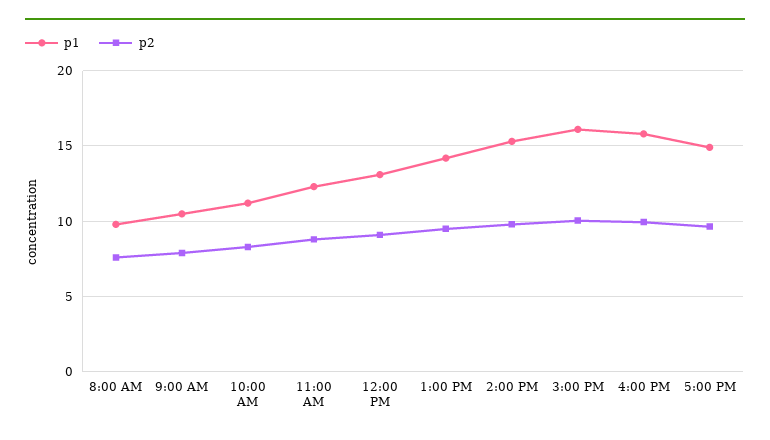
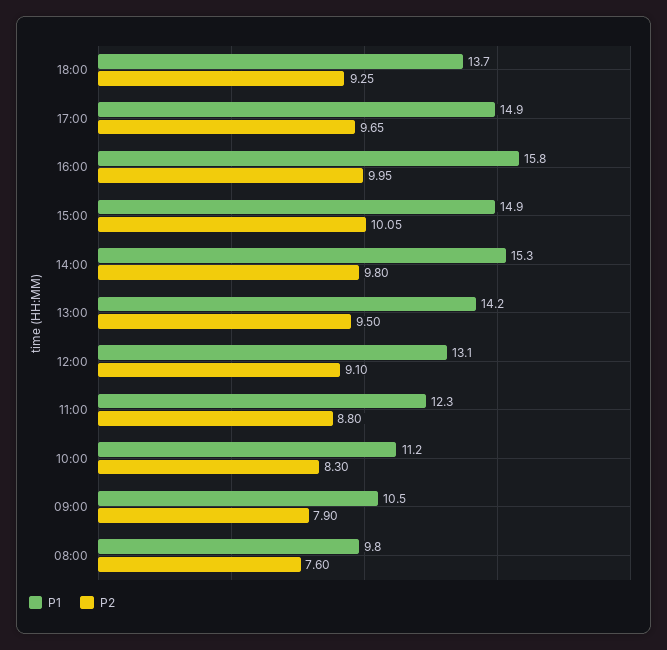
p1, 3:00 PM: 16 -> 14.9
p1, 18:00: none -> 13.7
p2, 18:00: none -> 9.25

